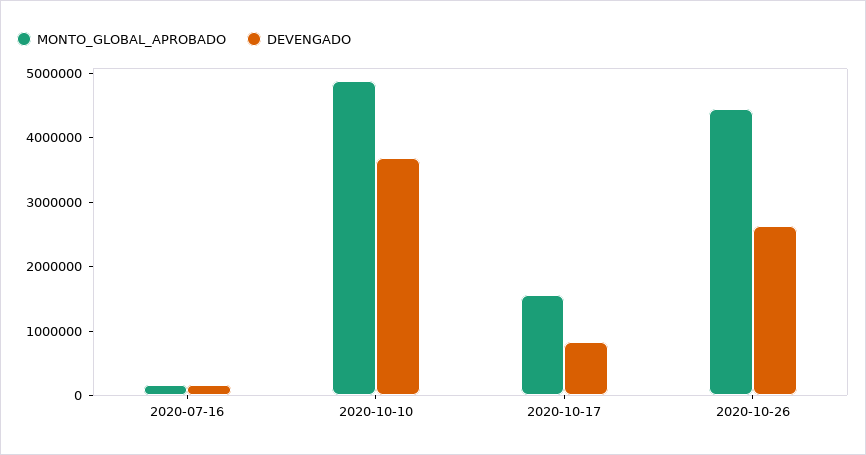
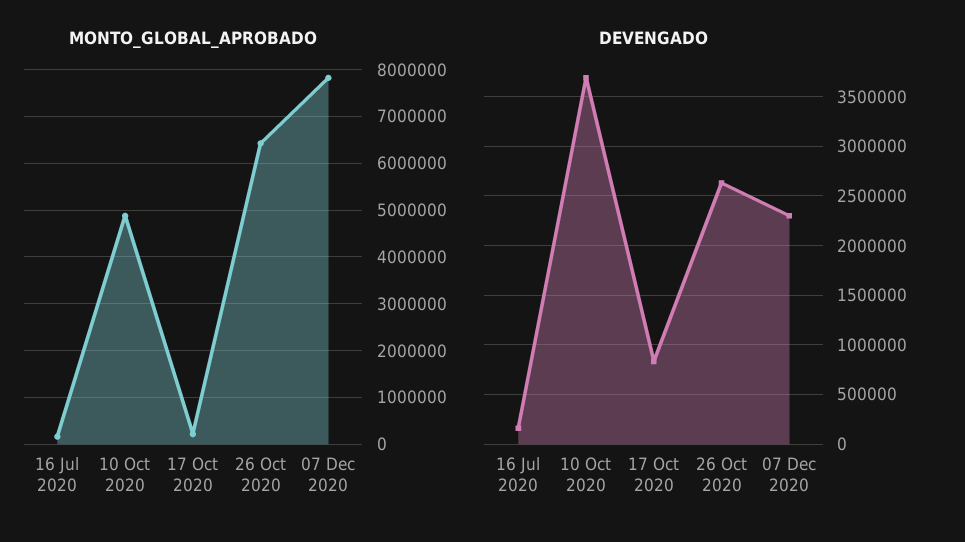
MONTO_GLOBAL_APROBADO, 2020-10-17: 1600000 -> 200000
MONTO_GLOBAL_APROBADO, 2020-10-26: 4400000 -> 6400000
MONTO_GLOBAL_APROBADO, 07 Dec 2020: none -> 7800000
DEVENGADO, 07 Dec 2020: none -> 2300000

